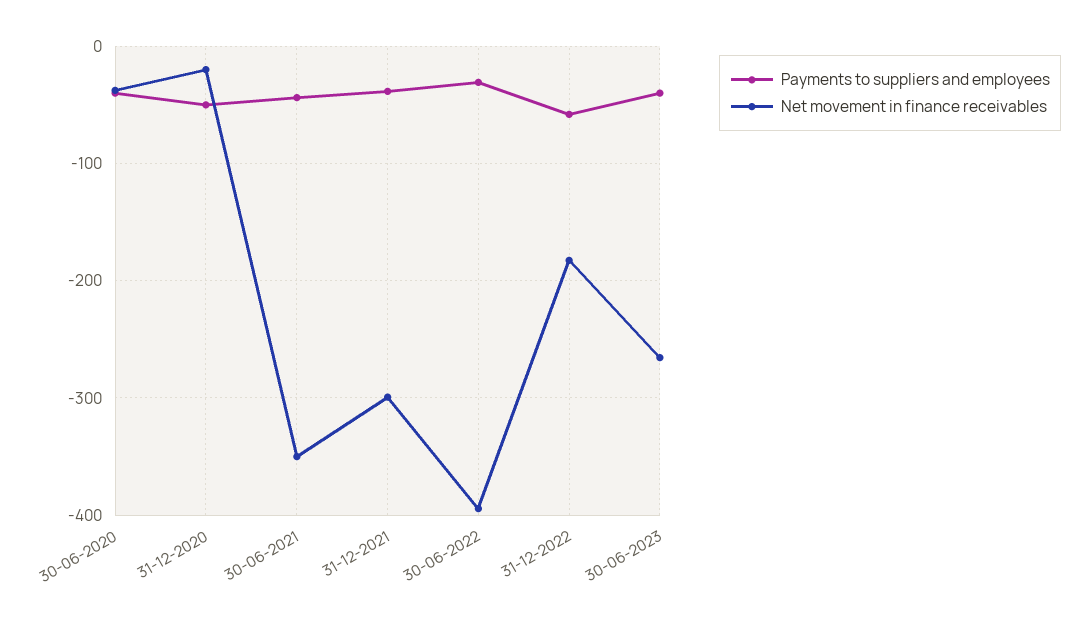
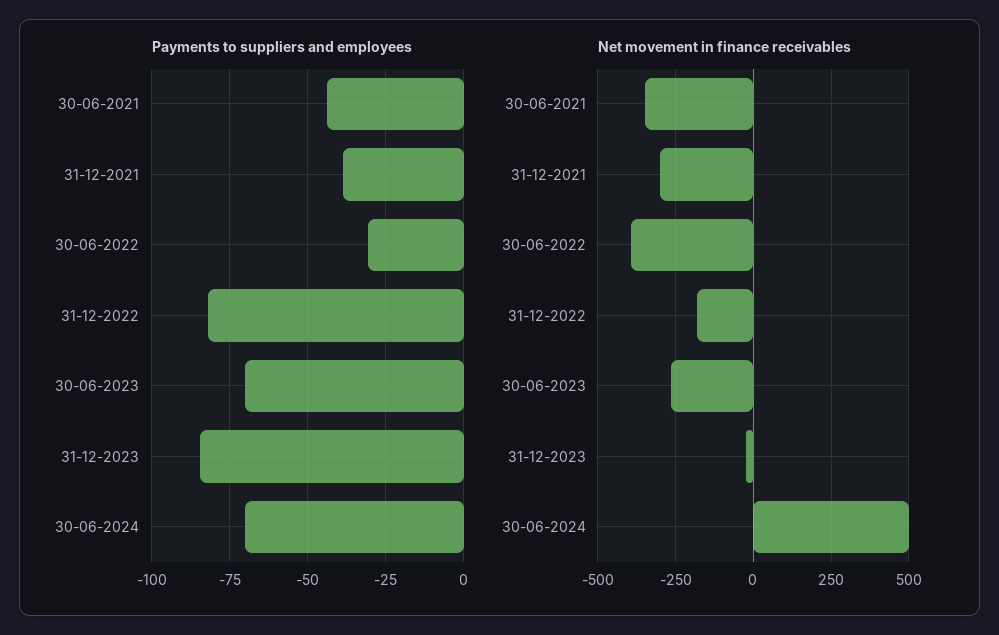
Payments to suppliers and employees, 30-06-2020: -40 -> none
Net movement in finance receivables, 30-06-2020: -40 -> none
Payments to suppliers and employees, 31-12-2020: -50 -> none
Net movement in finance receivables, 31-12-2020: -20 -> none
Payments to suppliers and employees, 31-12-2022: -60 -> -82.5
Payments to suppliers and employees, 30-06-2023: -40 -> -70
Payments to suppliers and employees, 31-12-2023: none -> -85
Payments to suppliers and employees, 30-06-2024: none -> -70
Net movement in finance receivables, 31-12-2023: none -> -25
Net movement in finance receivables, 30-06-2024: none -> 500

